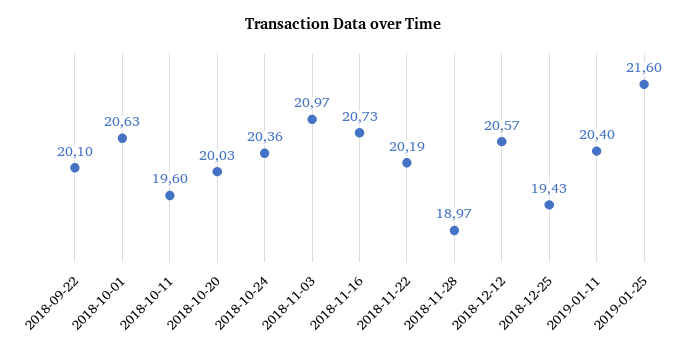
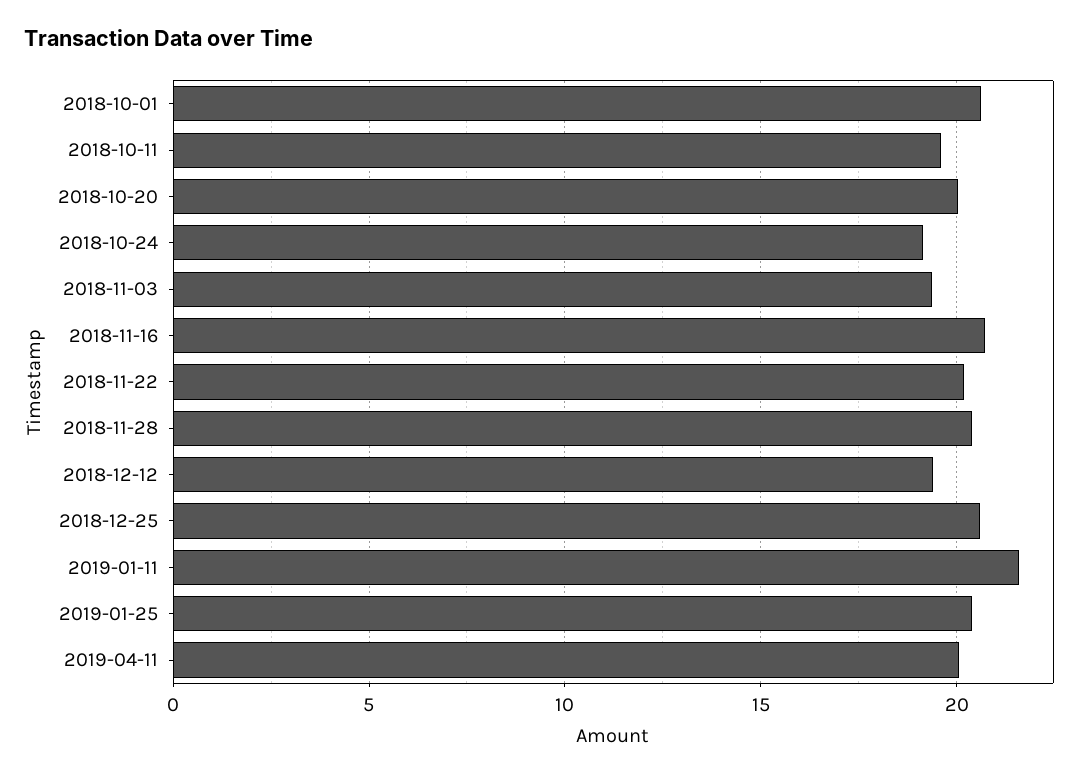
2018-09-22: 20.1 -> none
2018-10-24: 20.36 -> 19
2018-11-03: 20.97 -> 19.5
2018-11-28: 18.97 -> 20.5
2018-12-12: 20.57 -> 19.5
2018-12-25: 19.43 -> 20.5
2019-01-11: 20.4 -> 21.5
2019-01-25: 21.6 -> 20.5
2019-04-11: none -> 20

